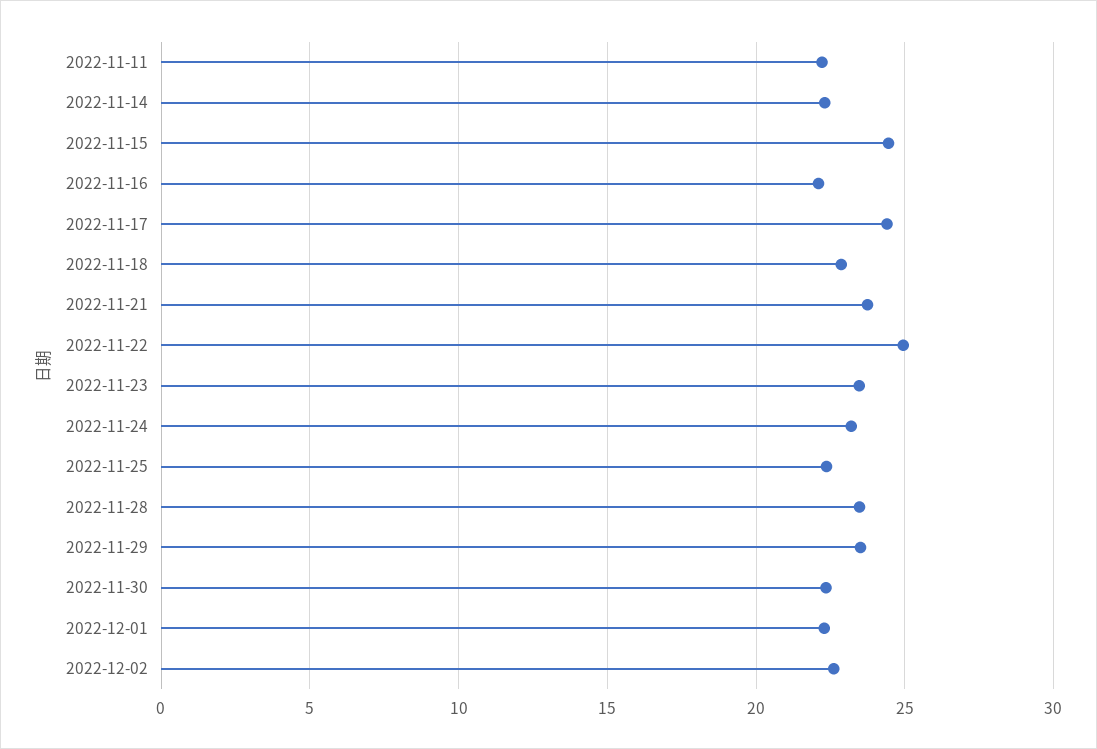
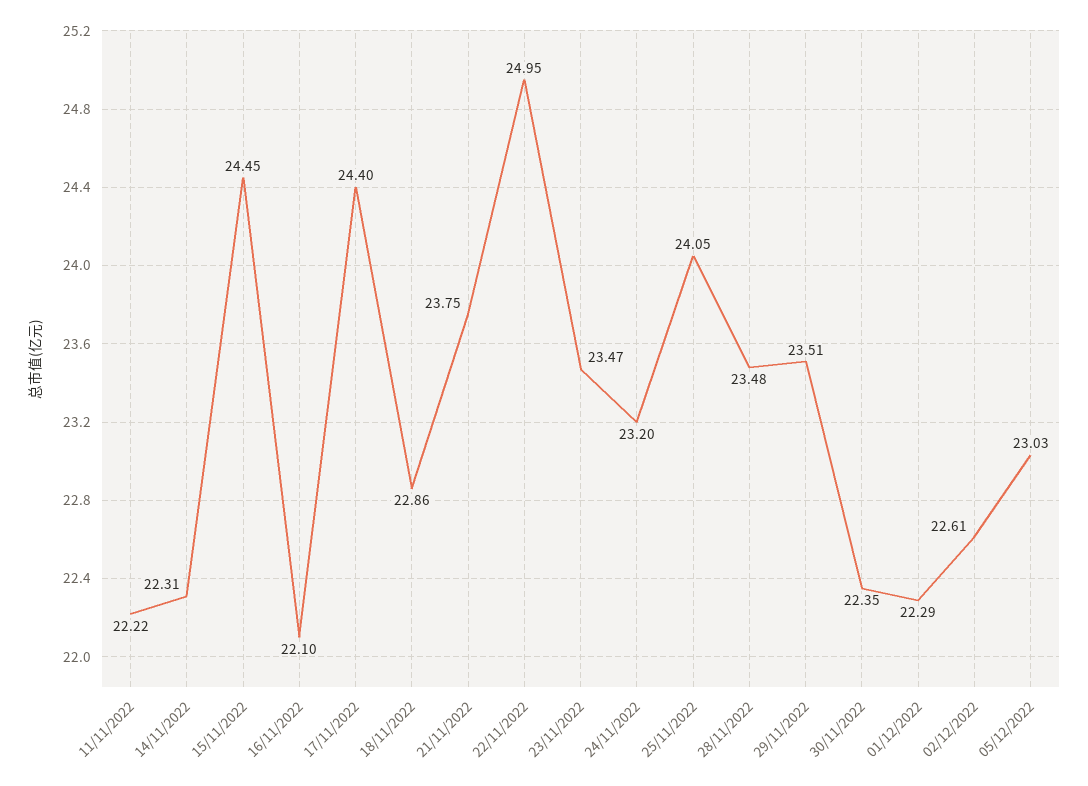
2022-11-25: 22.5 -> 24.05
05/12/2022: none -> 23.03

